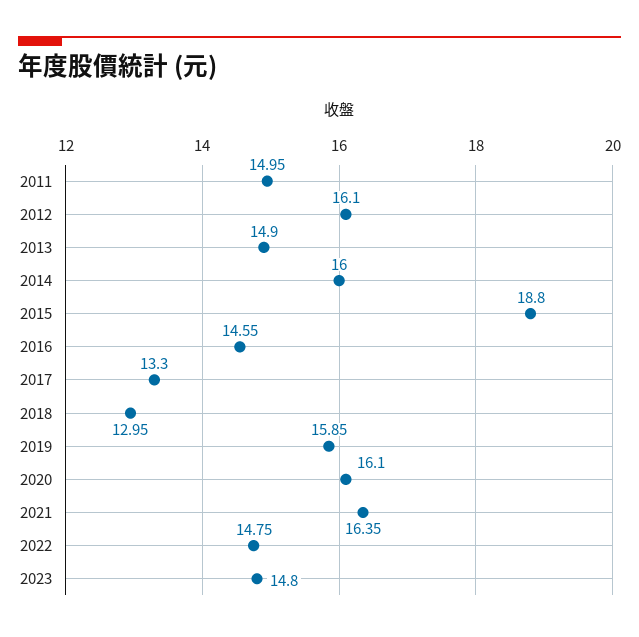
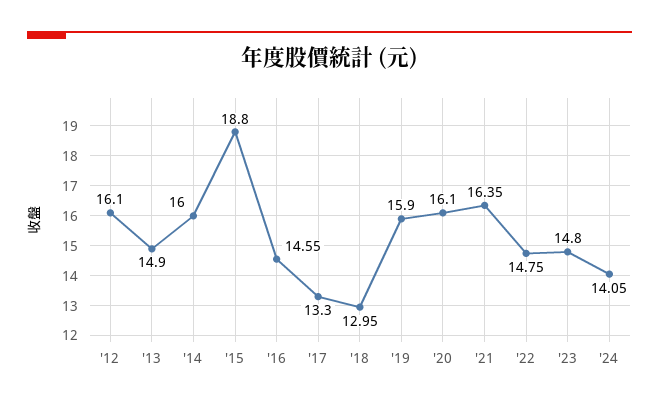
2011: 14.95 -> none
2019: 15.85 -> 15.9
'24: none -> 14.05

